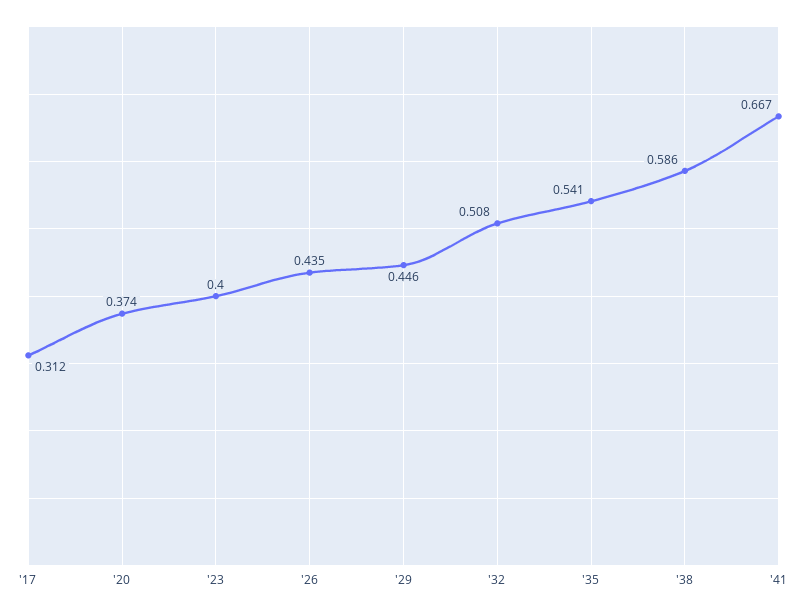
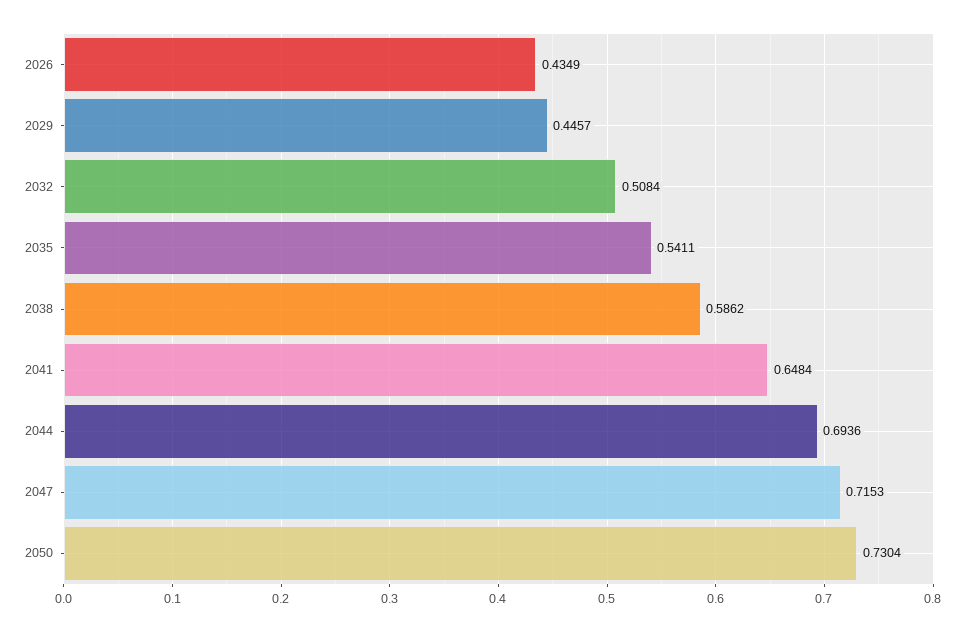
'17: 0.312 -> none
'20: 0.374 -> none
'23: 0.4 -> none
'41: 0.667 -> 0.6484
2044: none -> 0.6936
2047: none -> 0.7153
2050: none -> 0.7304

